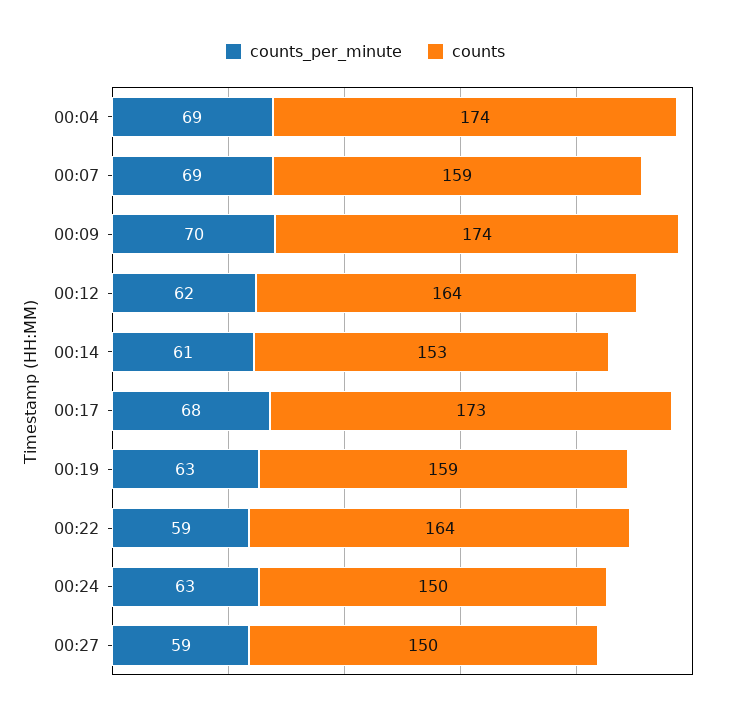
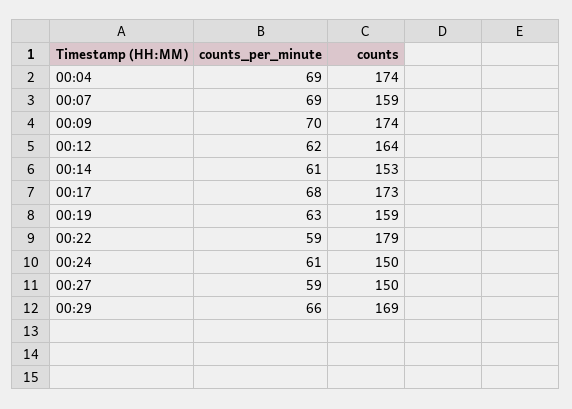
counts, 00:22: 164 -> 179
counts_per_minute, 00:24: 63 -> 61
counts_per_minute, 00:29: none -> 66
counts, 00:29: none -> 169

